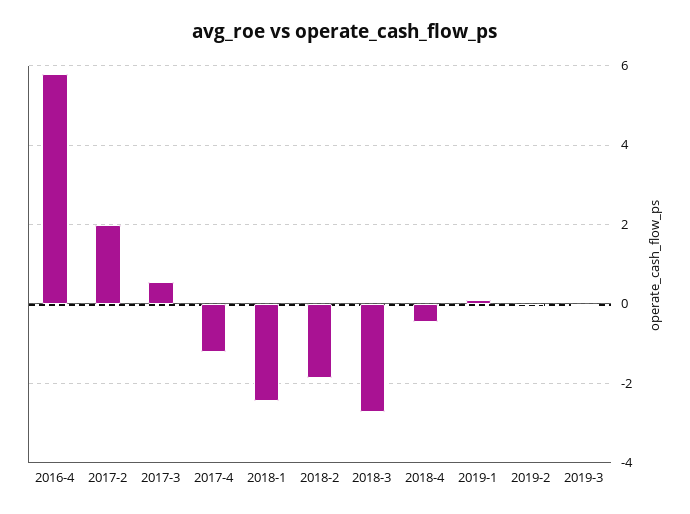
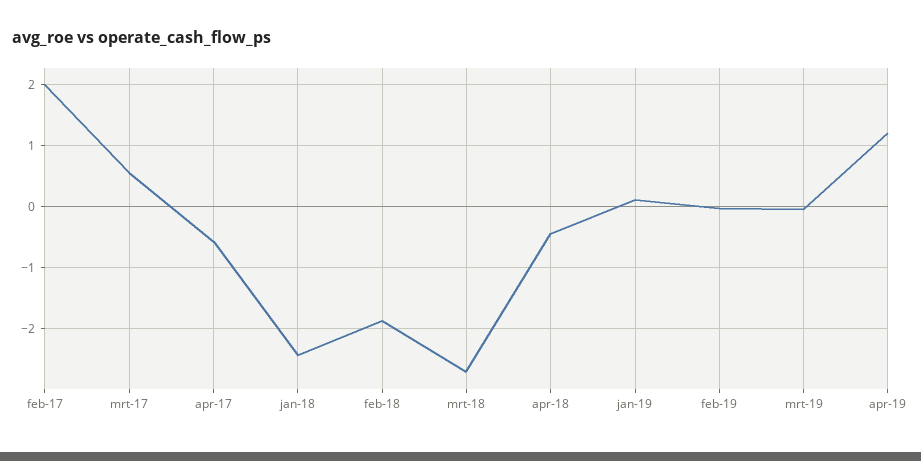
2016-4: 5.8 -> none
2017-4: -1.2 -> -0.6
apr-19: none -> 1.2

